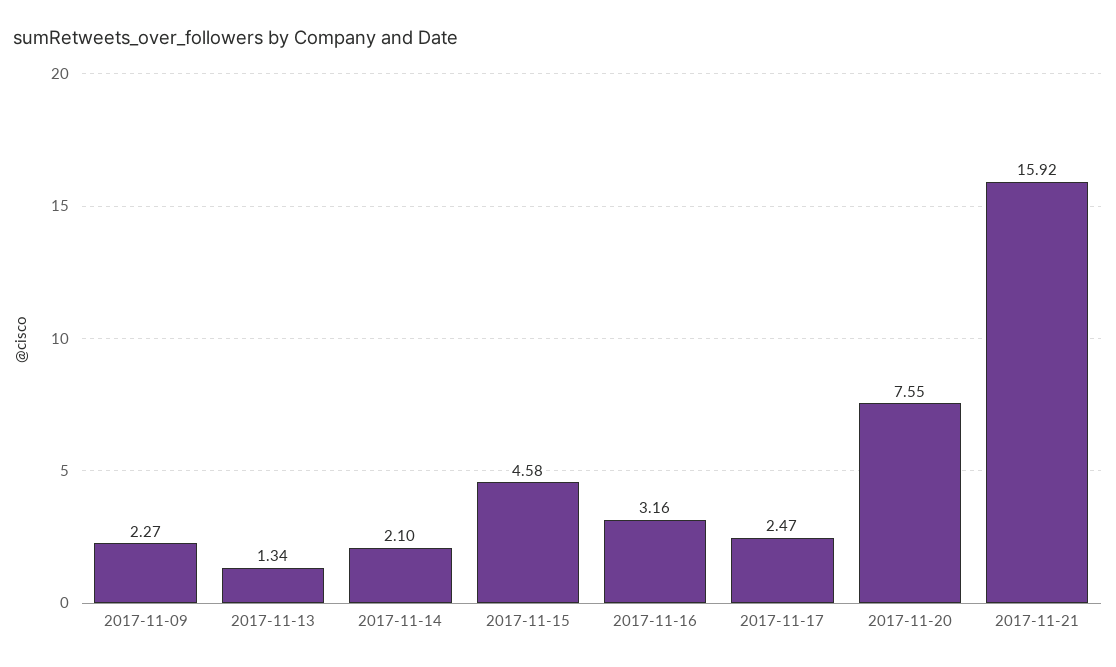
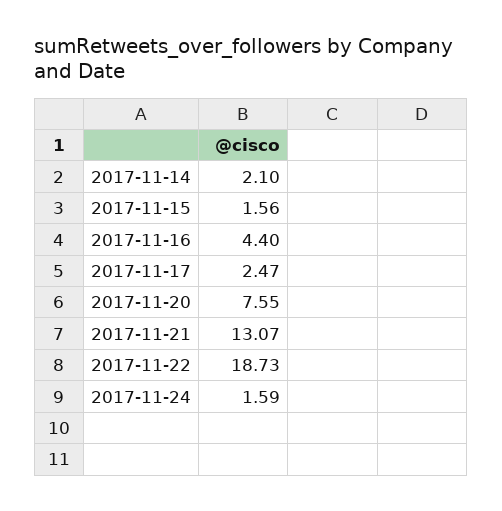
2017-11-09: 2.27 -> none
2017-11-13: 1.34 -> none
2017-11-15: 4.58 -> 1.56
2017-11-16: 3.16 -> 4.4
2017-11-21: 15.92 -> 13.07
2017-11-22: none -> 18.73
2017-11-24: none -> 1.59

